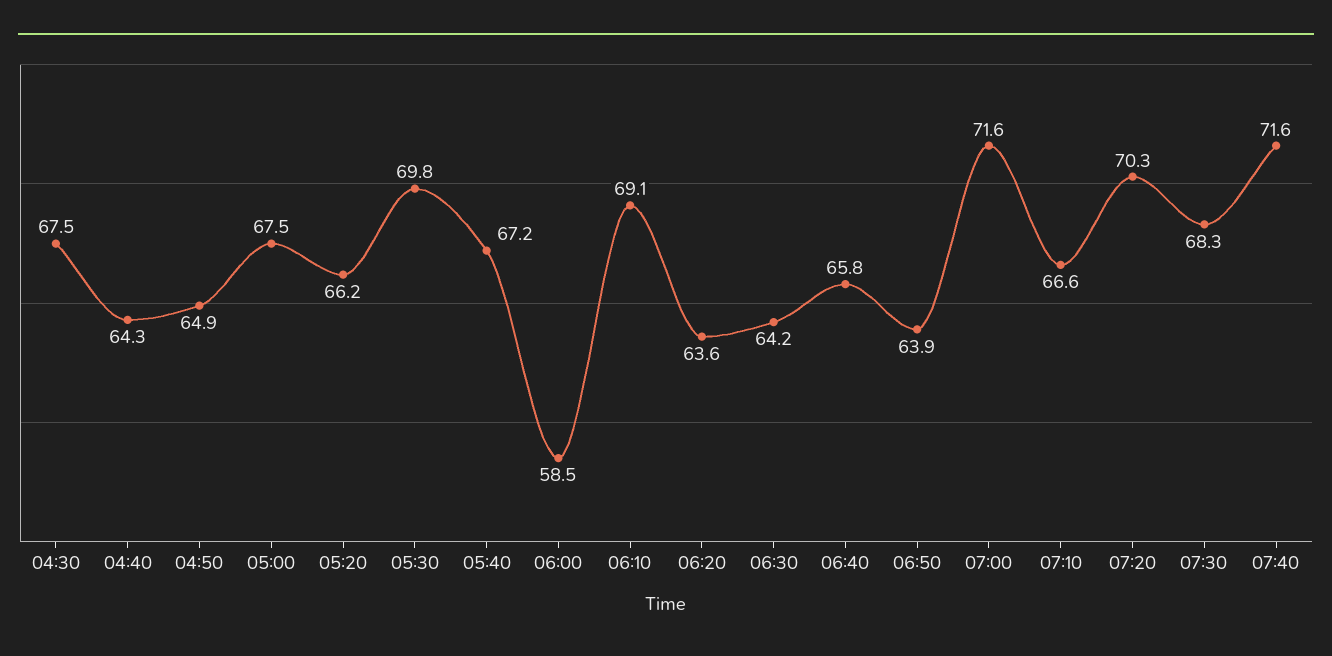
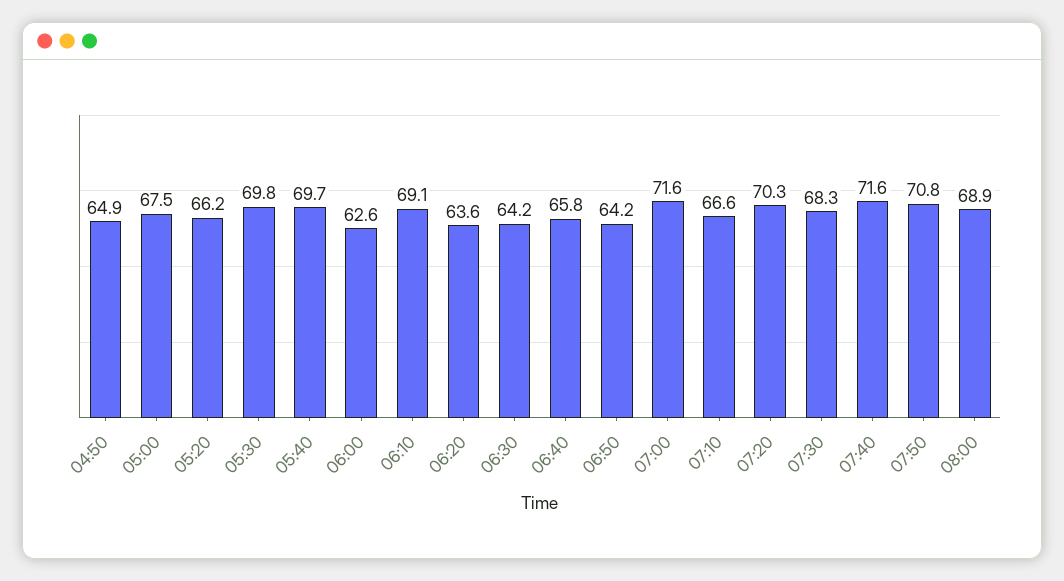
04:30: 67.5 -> none
04:40: 64.3 -> none
05:40: 67.2 -> 69.7
06:00: 58.5 -> 62.6
06:50: 63.9 -> 64.2
07:50: none -> 70.8
08:00: none -> 68.9

